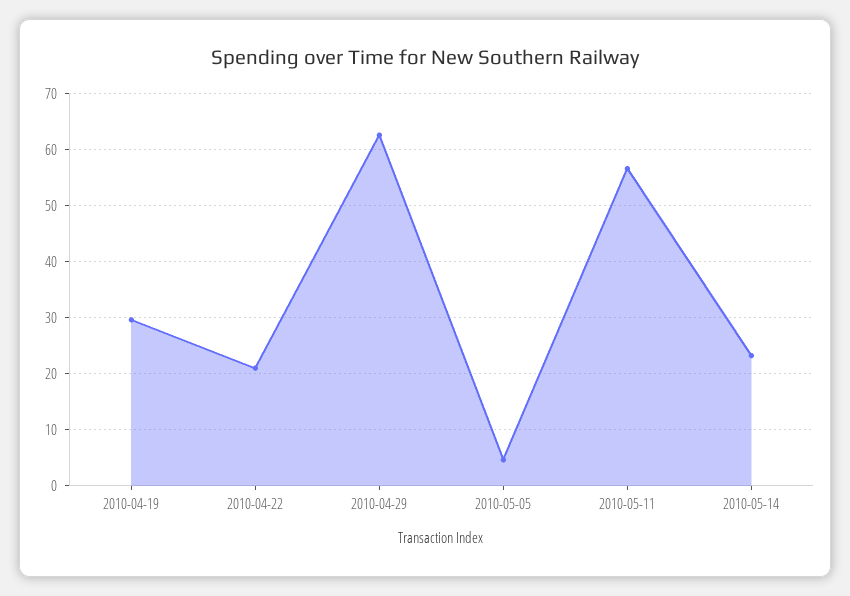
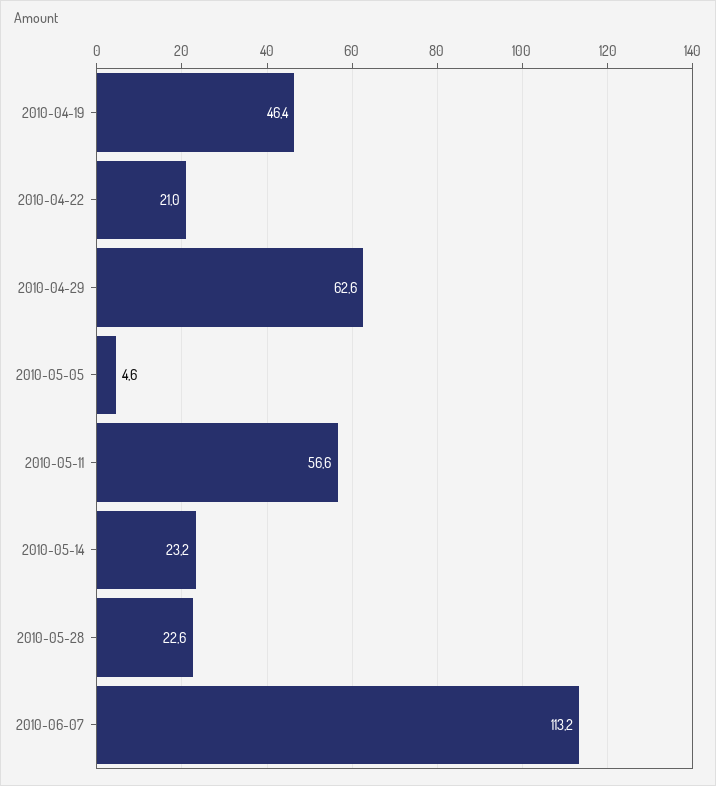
2010-04-19: 30 -> 46.4
2010-05-28: none -> 22.6
2010-06-07: none -> 113.2

